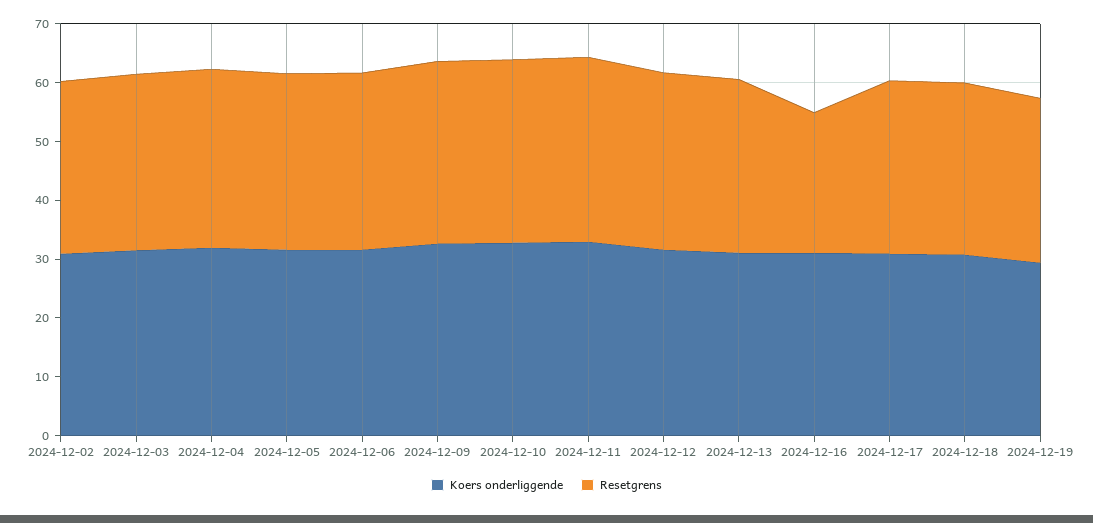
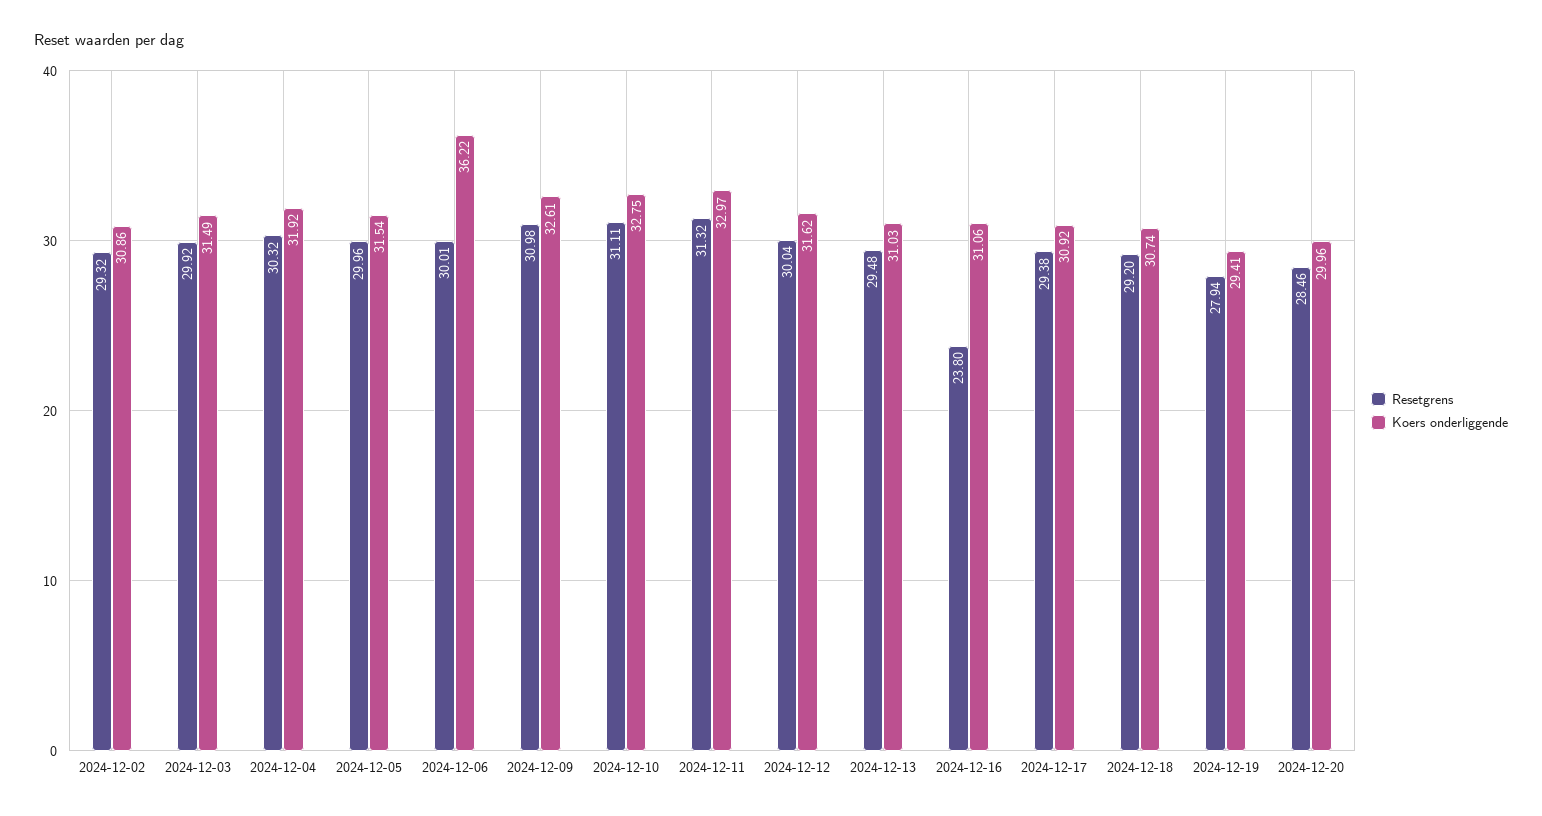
Koers onderliggende, 2024-12-06: 32 -> 36.22
Resetgrens, 2024-12-20: none -> 28.46
Koers onderliggende, 2024-12-20: none -> 29.96

